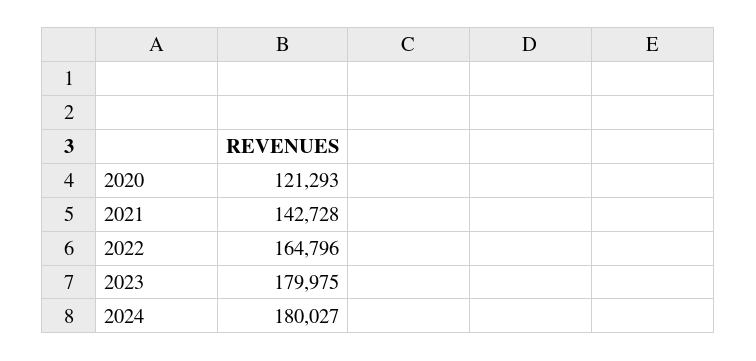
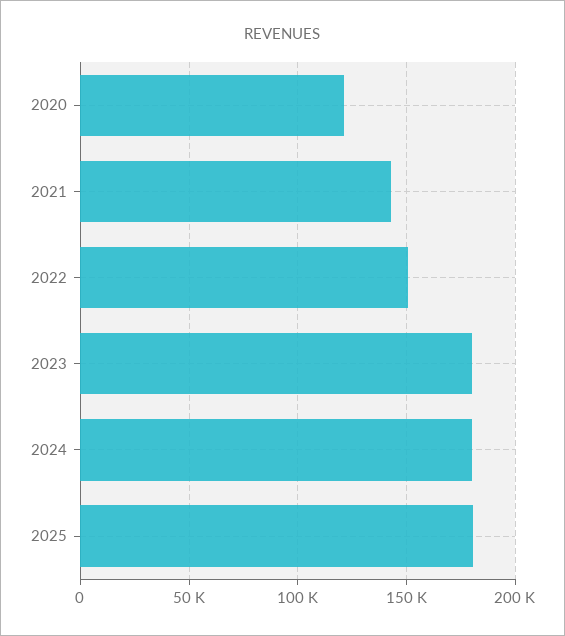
2022: 164796 -> 150000
2025: none -> 180000

